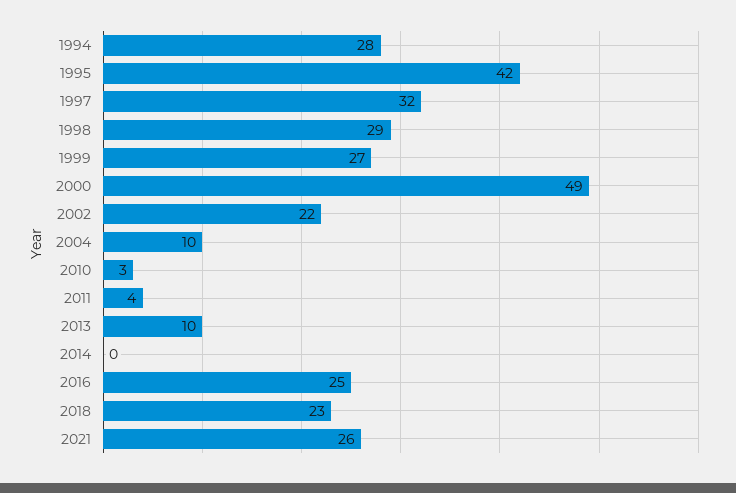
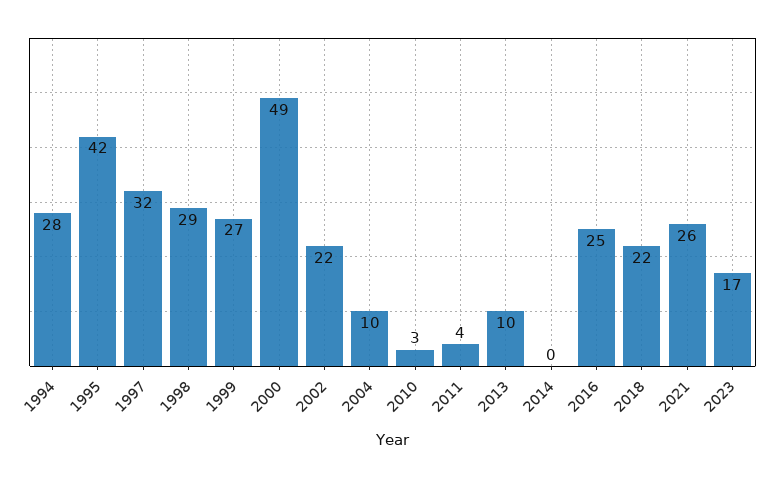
2018: 23 -> 22
2023: none -> 17

